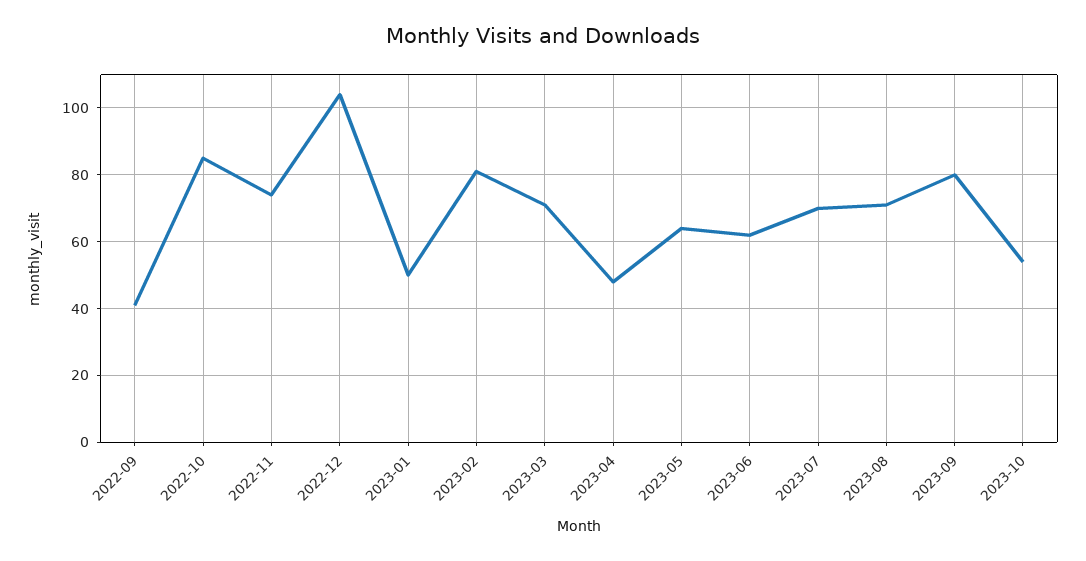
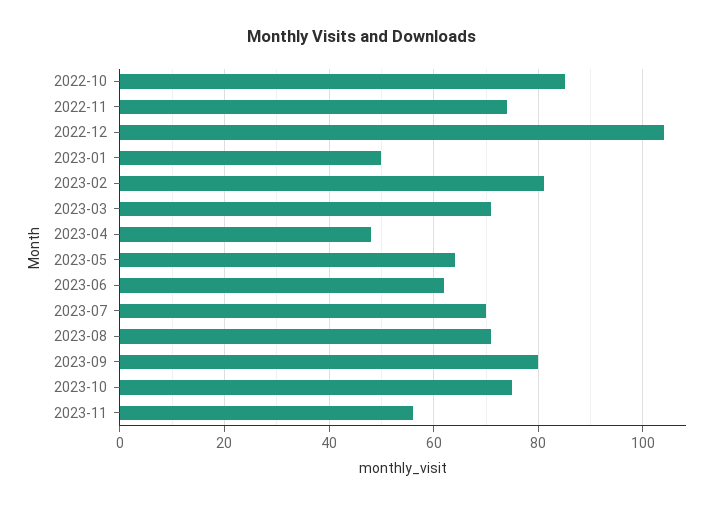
2022-09: 40 -> none
2023-10: 55 -> 75
2023-11: none -> 55

